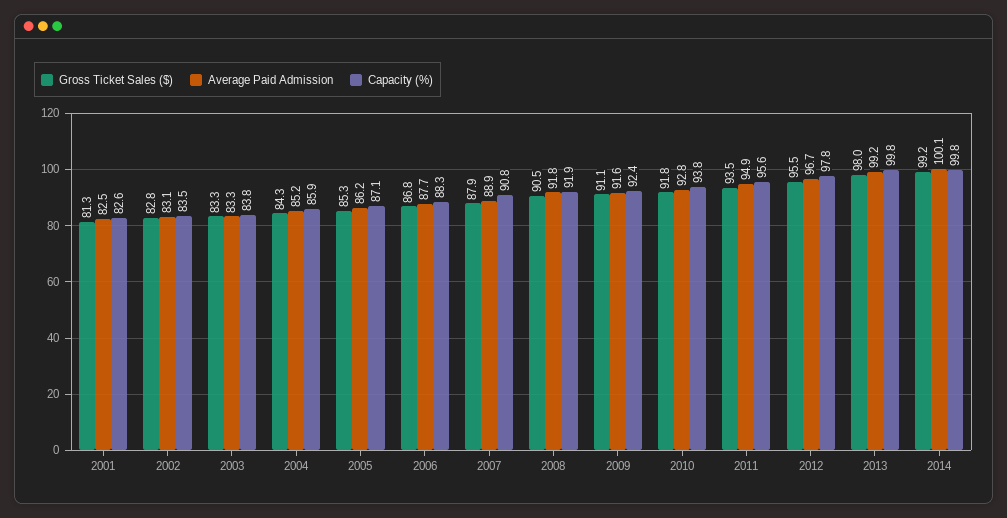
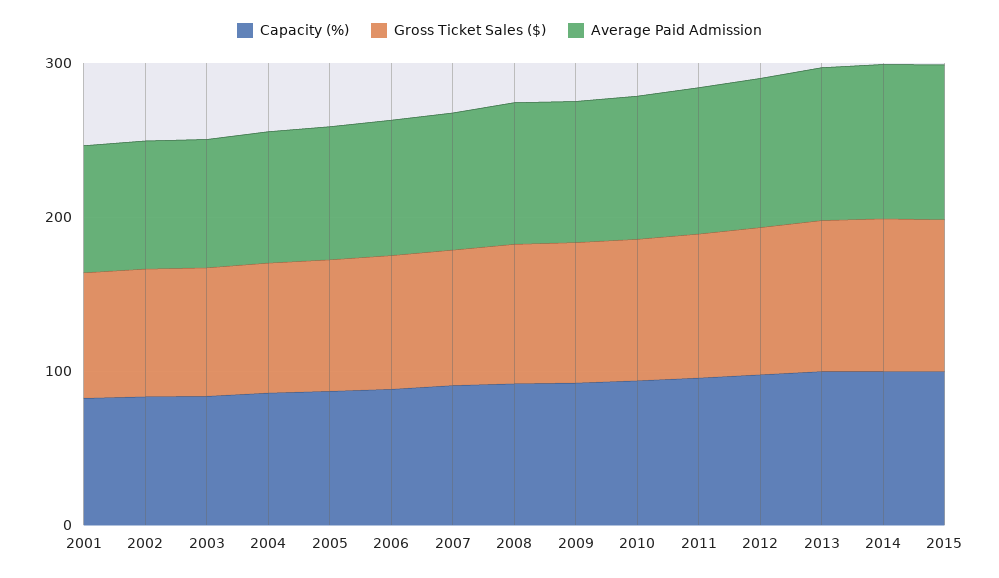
Capacity (%), 2015: none -> 100
Gross Ticket Sales ($), 2015: none -> 100
Average Paid Admission, 2015: none -> 100

